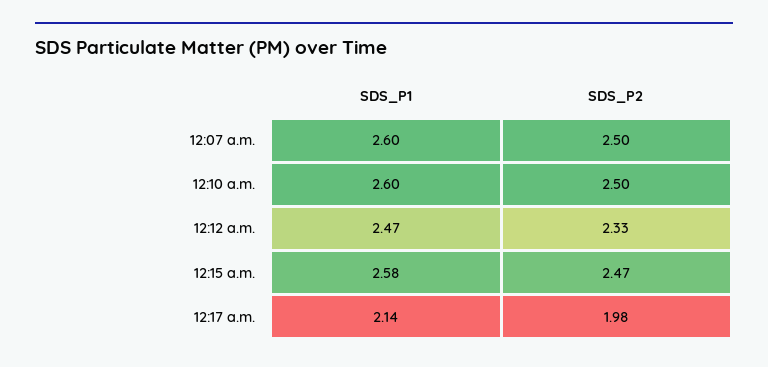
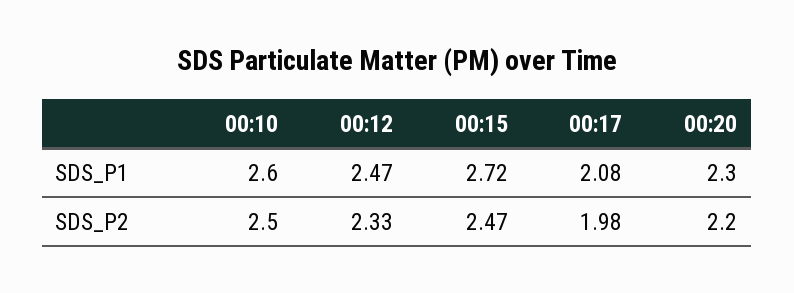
SDS_P1, 12:07 a.m.: 2.6 -> none
SDS_P2, 12:07 a.m.: 2.5 -> none
SDS_P1, 12:15 a.m.: 2.58 -> 2.72
SDS_P1, 12:17 a.m.: 2.14 -> 2.08
SDS_P1, 00:20: none -> 2.3
SDS_P2, 00:20: none -> 2.2

